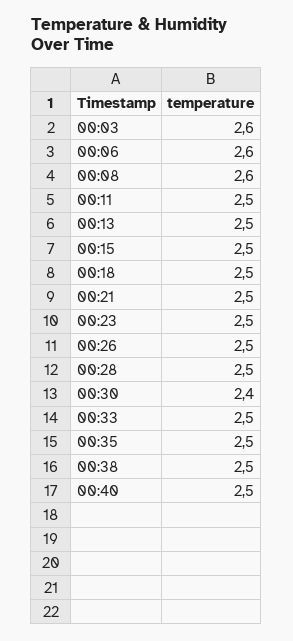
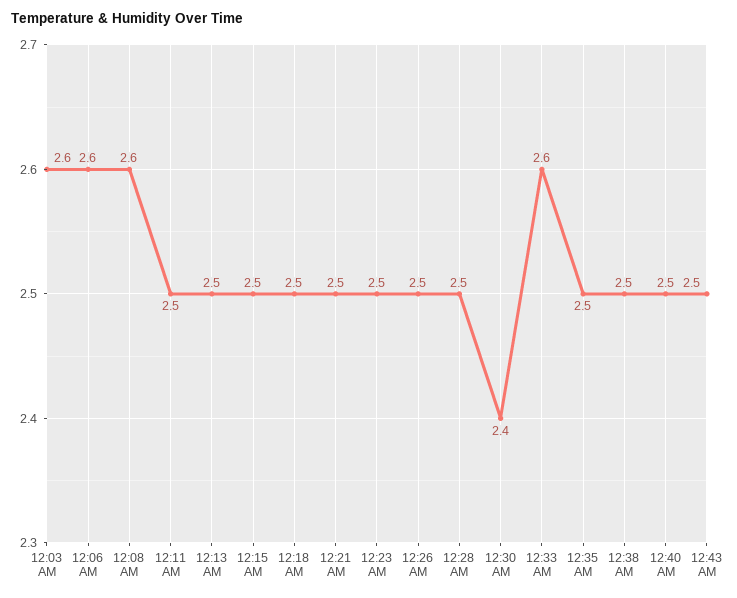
00:33: 2.5 -> 2.6
12:43 AM: none -> 2.5

